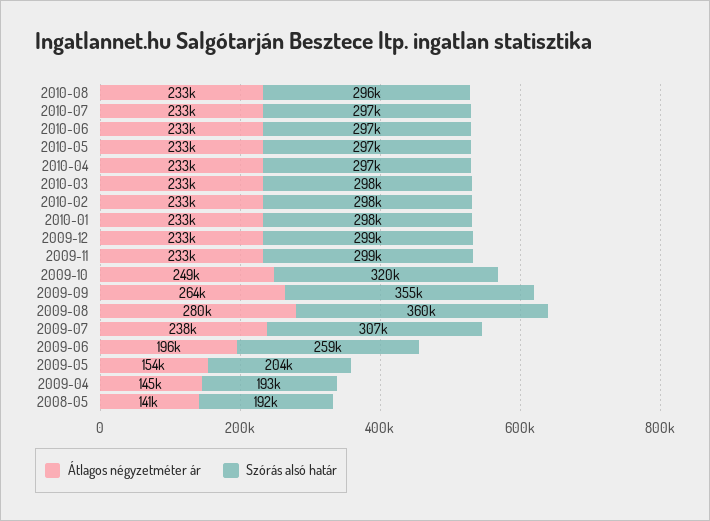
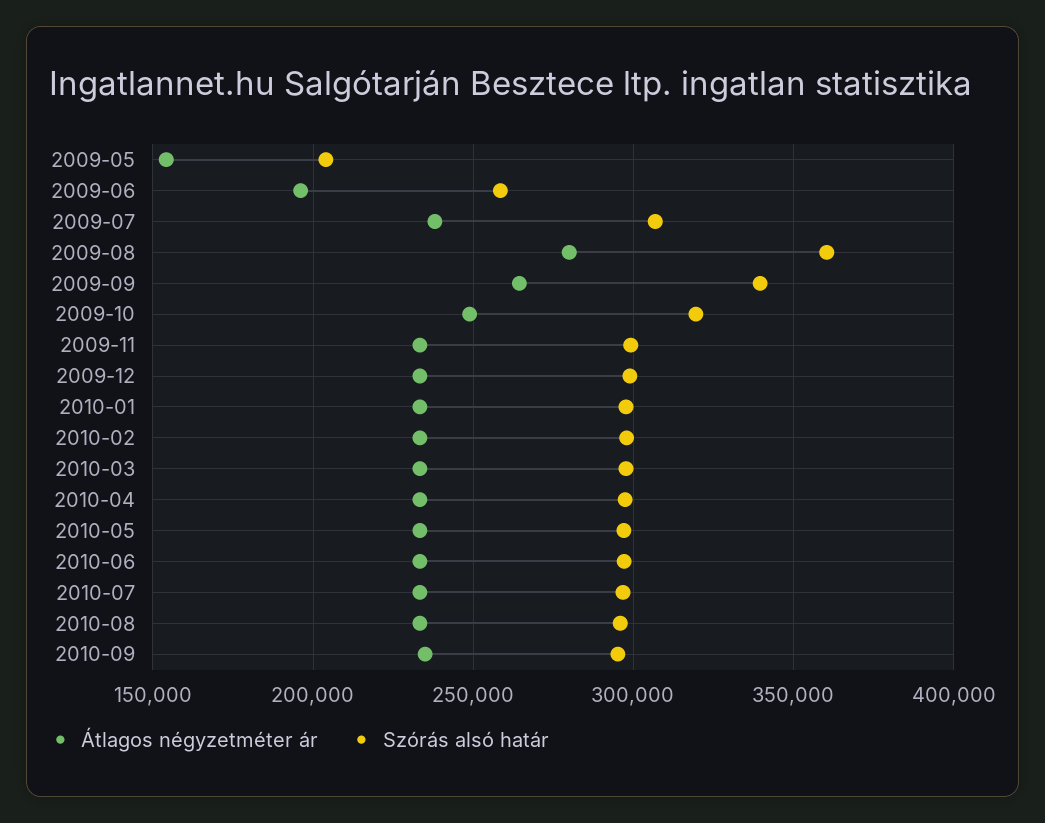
Szórás alsó határ, 2009-09: 355000 -> 340000
Átlagos négyzetméter ár, 2009-04: 145000 -> none
Szórás alsó határ, 2009-04: 193000 -> none
Átlagos négyzetméter ár, 2008-05: 141000 -> none
Szórás alsó határ, 2008-05: 192000 -> none
Átlagos négyzetméter ár, 2010-09: none -> 235000
Szórás alsó határ, 2010-09: none -> 295000

